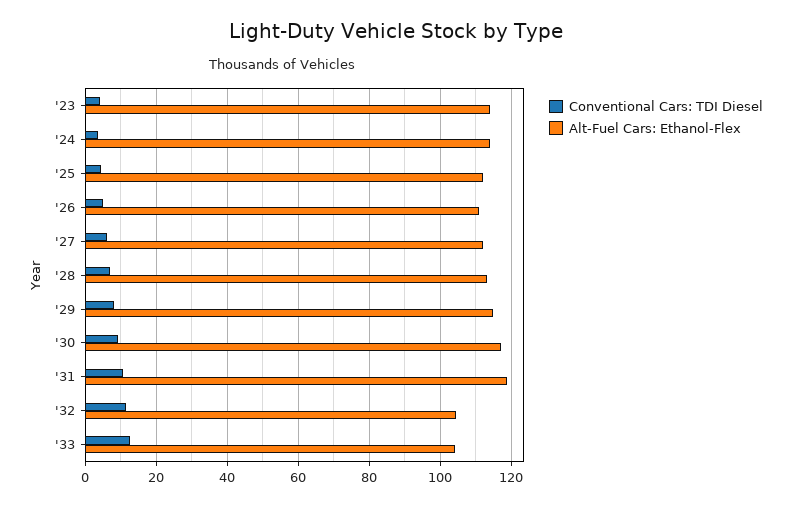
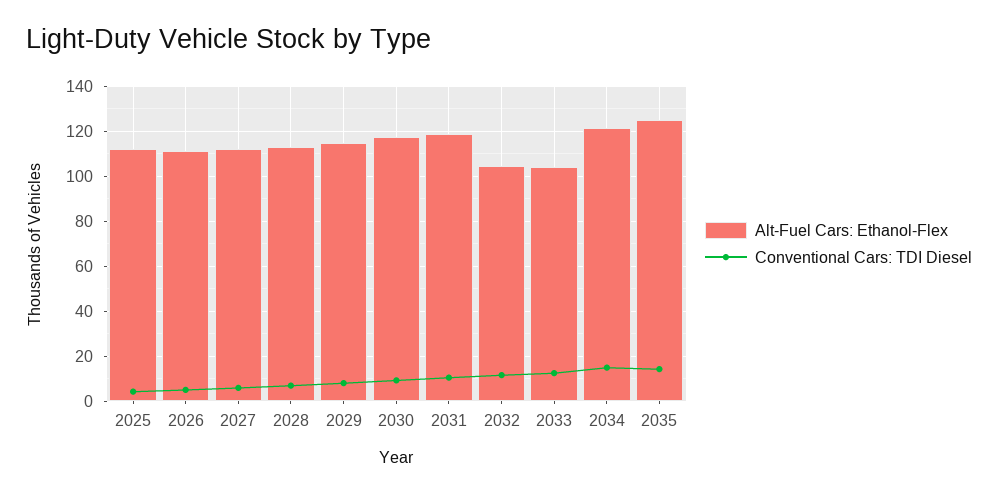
Conventional Cars: TDI Diesel, '23: 4 -> none
Alt-Fuel Cars: Ethanol-Flex, '23: 114 -> none
Conventional Cars: TDI Diesel, '24: 4 -> none
Alt-Fuel Cars: Ethanol-Flex, '24: 114 -> none
Alt-Fuel Cars: Ethanol-Flex, 2034: none -> 120
Conventional Cars: TDI Diesel, 2034: none -> 15
Alt-Fuel Cars: Ethanol-Flex, 2035: none -> 125
Conventional Cars: TDI Diesel, 2035: none -> 15

